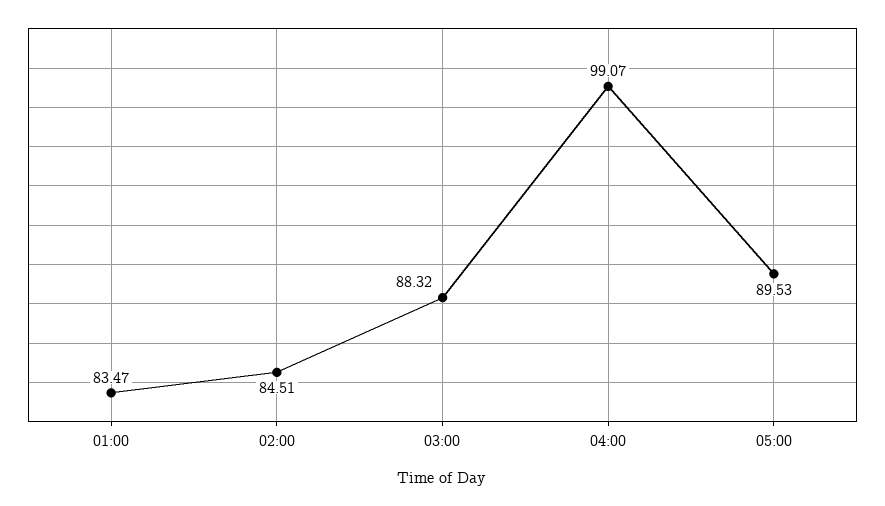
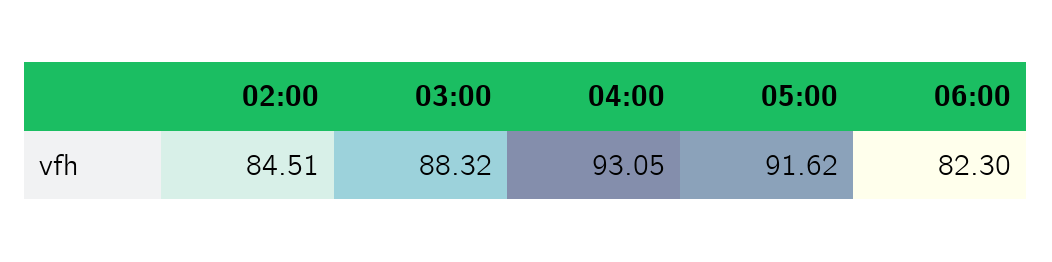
01:00: 83.47 -> none
04:00: 99.07 -> 93.05
05:00: 89.53 -> 91.62
06:00: none -> 82.3

